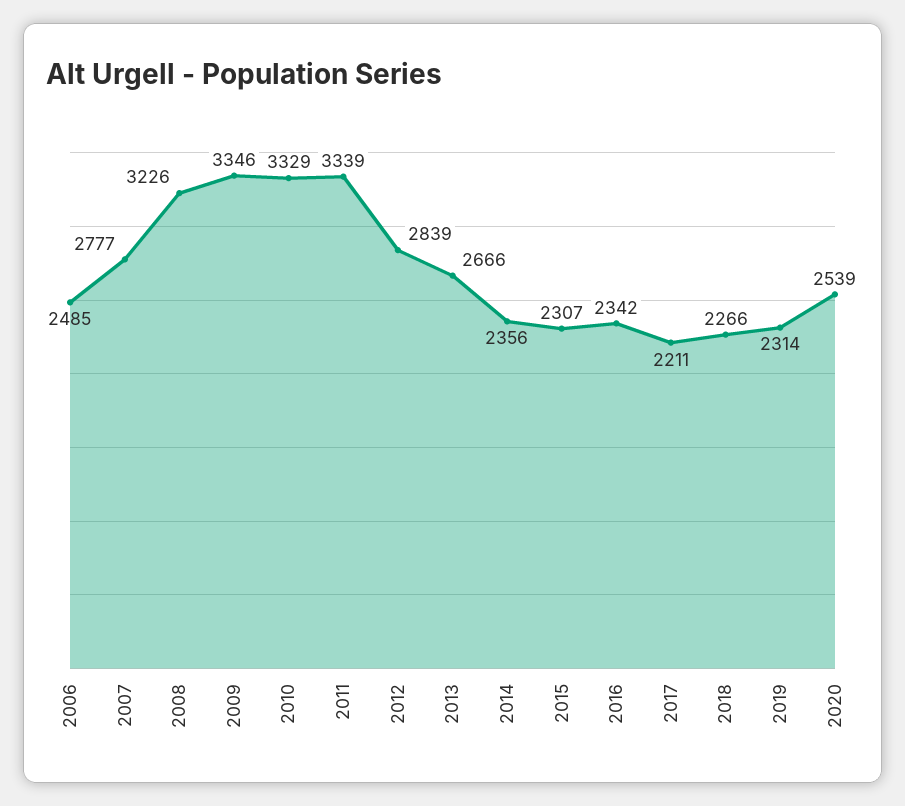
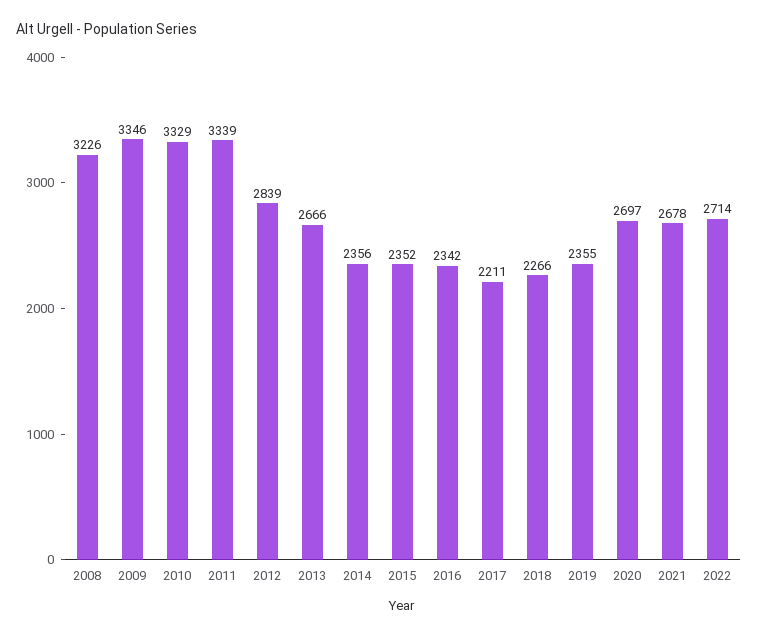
2006: 2485 -> none
2007: 2777 -> none
2015: 2307 -> 2352
2019: 2314 -> 2355
2020: 2539 -> 2697
2021: none -> 2678
2022: none -> 2714

